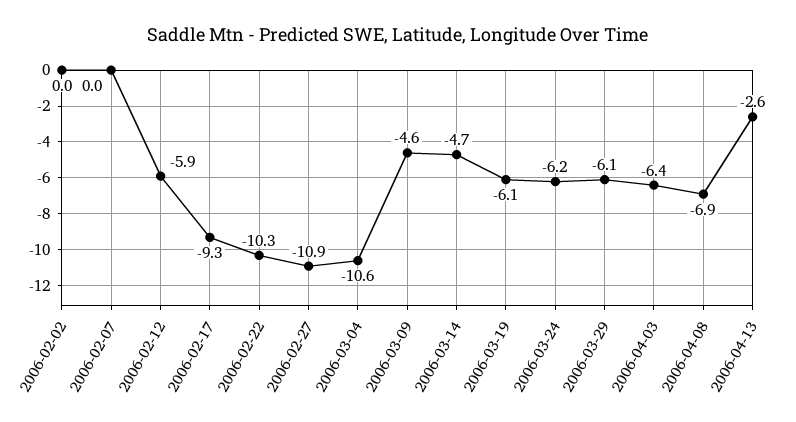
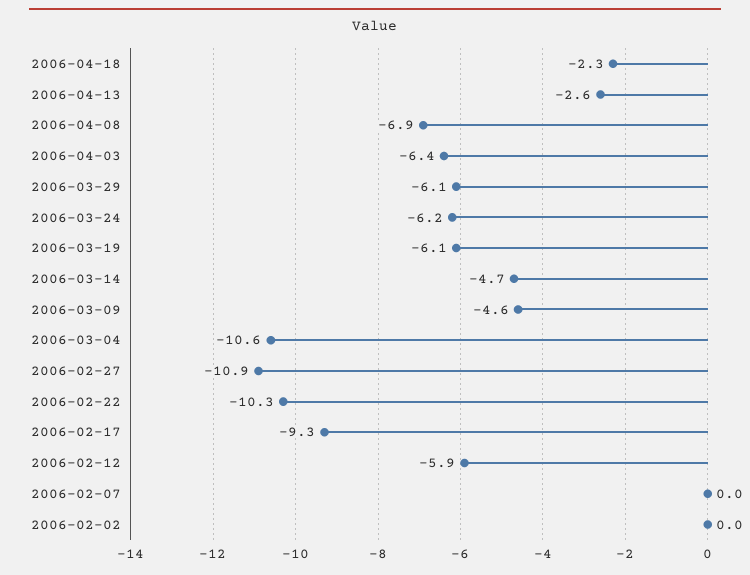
2006-04-18: none -> -2.3

